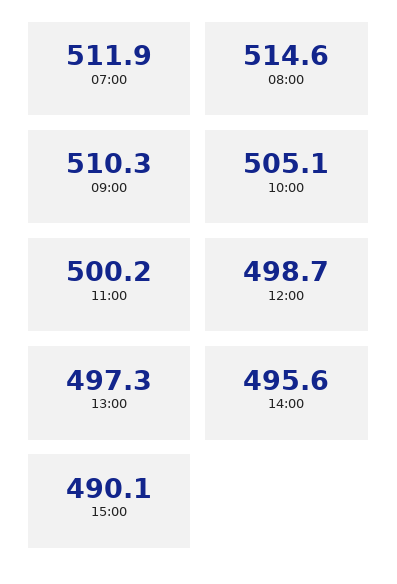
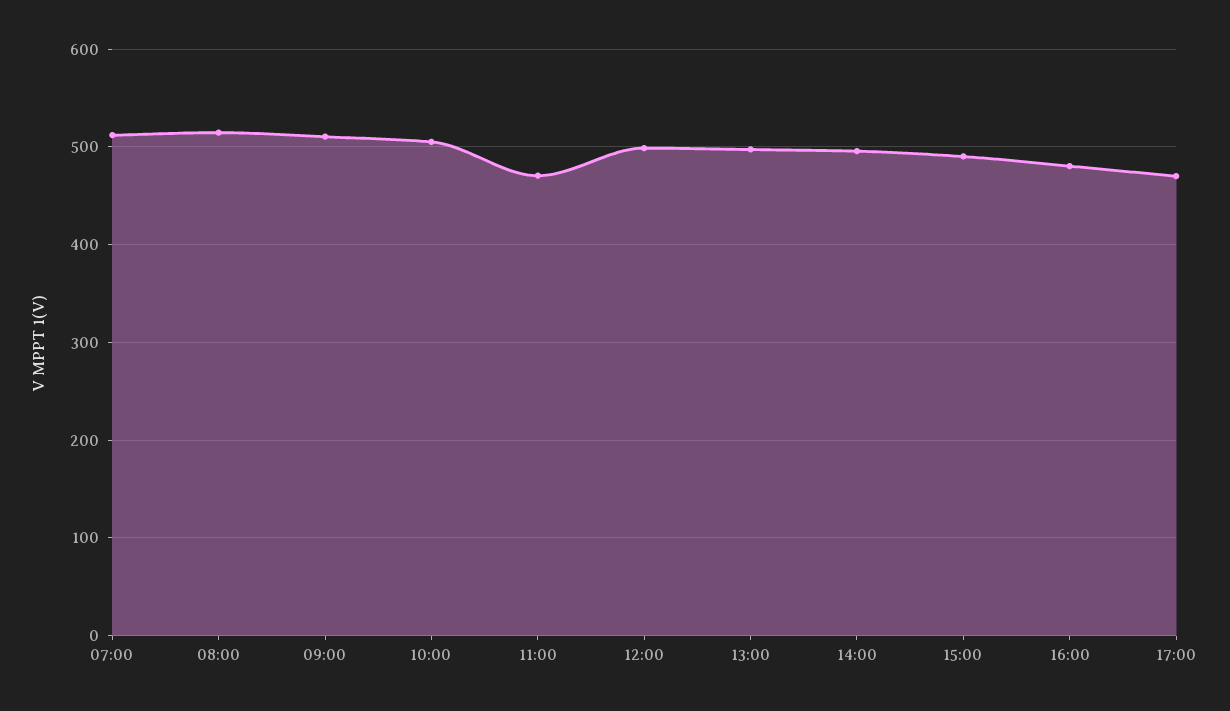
11:00: 500.2 -> 470
16:00: none -> 480
17:00: none -> 470

